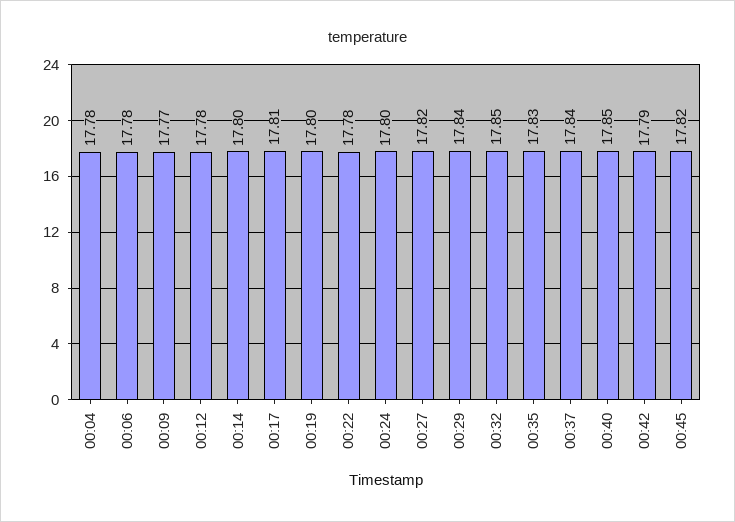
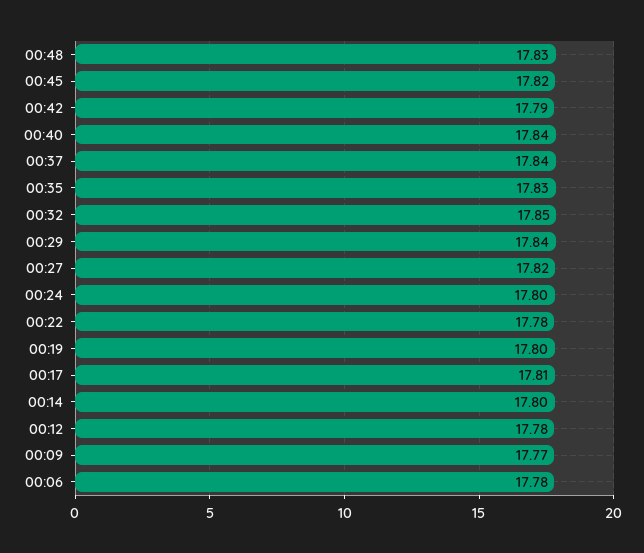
00:04: 17.78 -> none
00:40: 17.85 -> 17.84
00:48: none -> 17.83

